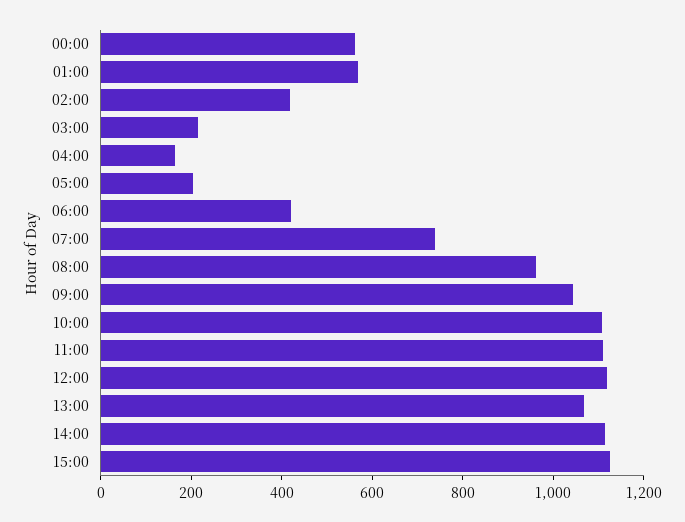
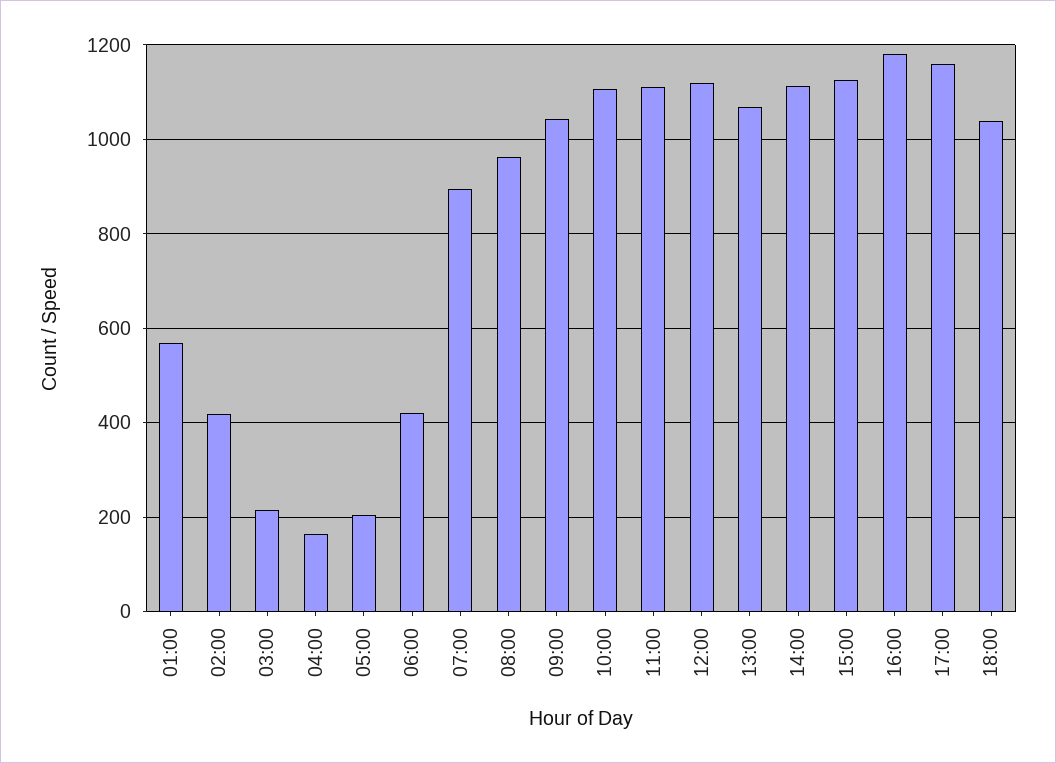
00:00: 550 -> none
07:00: 750 -> 900
16:00: none -> 1180
17:00: none -> 1160
18:00: none -> 1040

